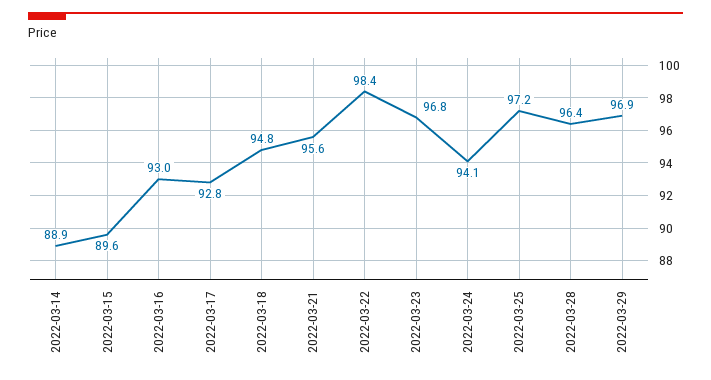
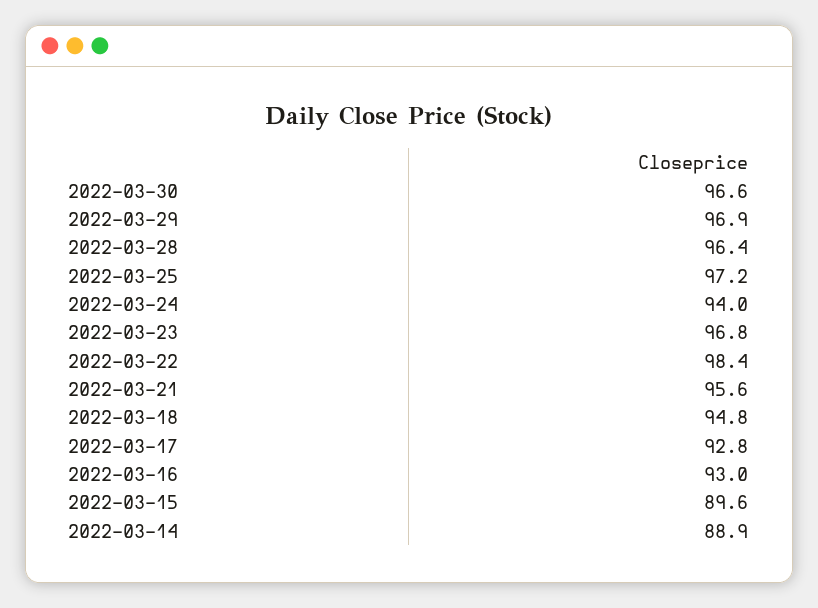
2022-03-24: 94.1 -> 94
2022-03-30: none -> 96.6

